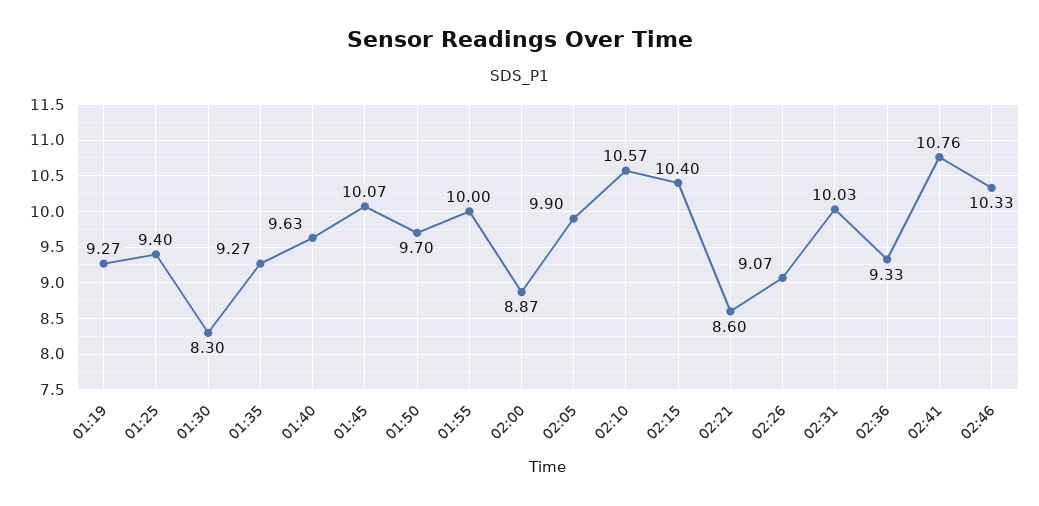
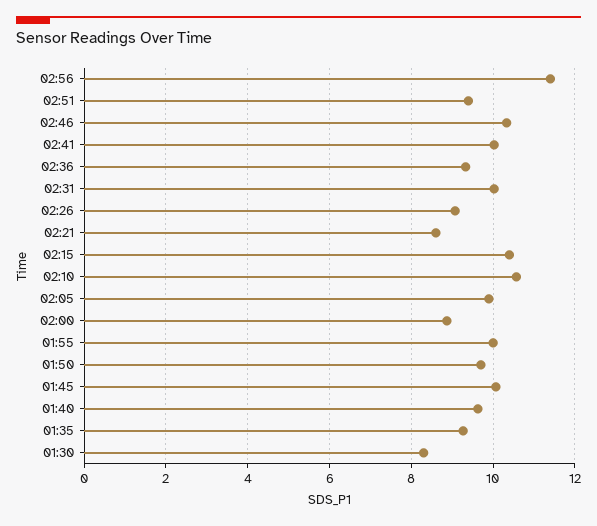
01:19: 9.27 -> none
01:25: 9.4 -> none
02:41: 10.76 -> 10
02:56: none -> 11.4
02:51: none -> 9.4

